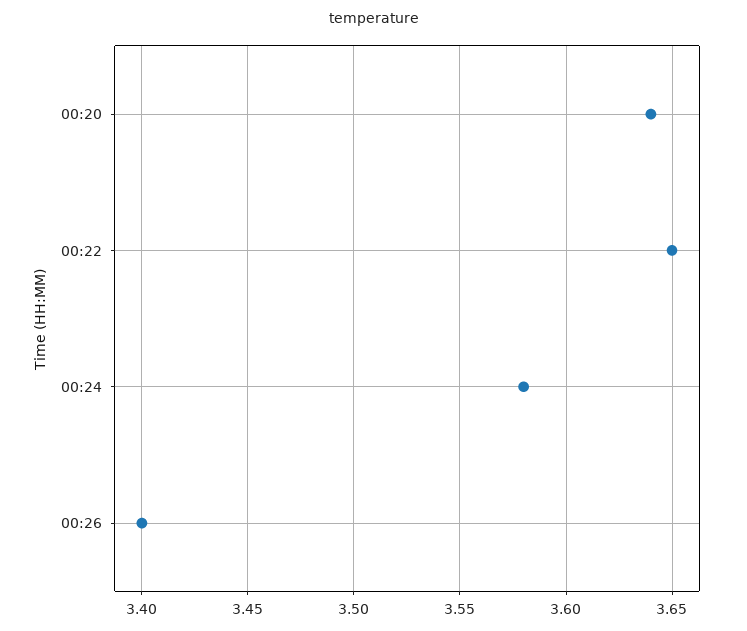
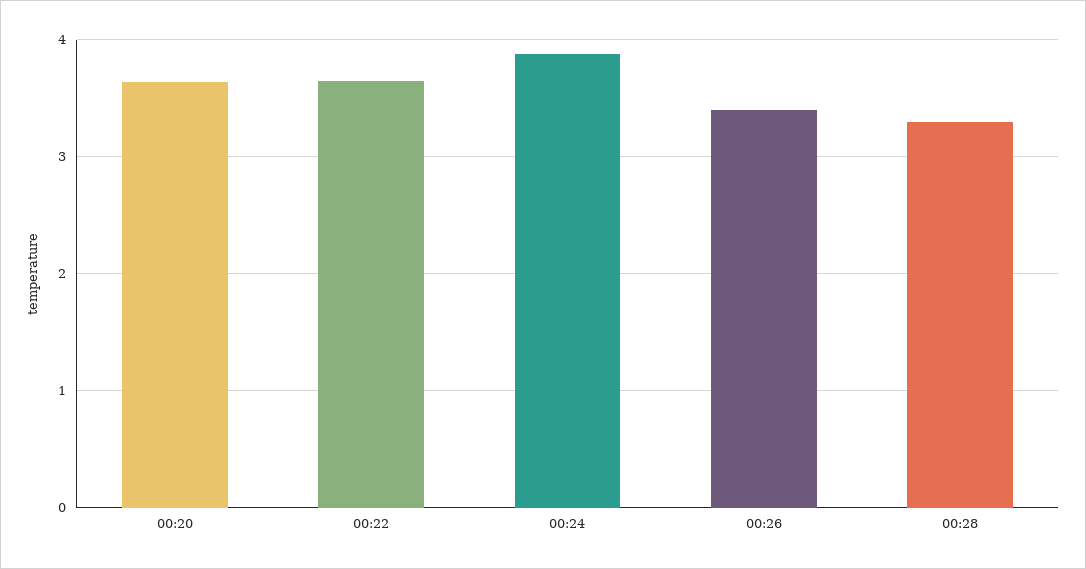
00:24: 3.58 -> 3.9
00:28: none -> 3.3

